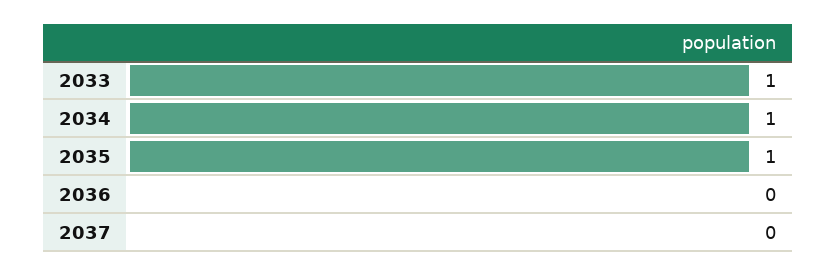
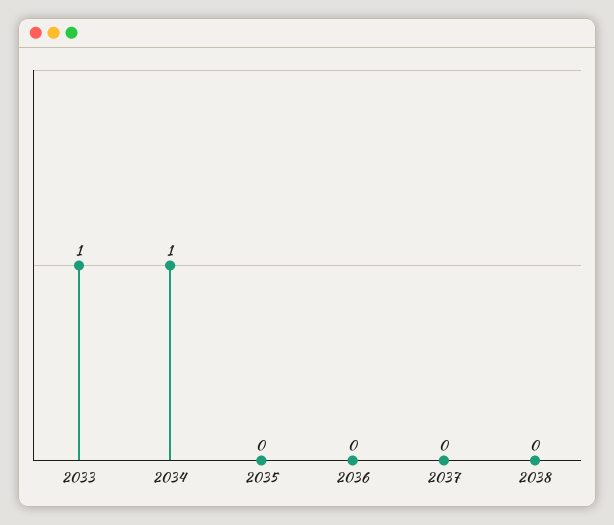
2035: 1 -> 0
2038: none -> 0

